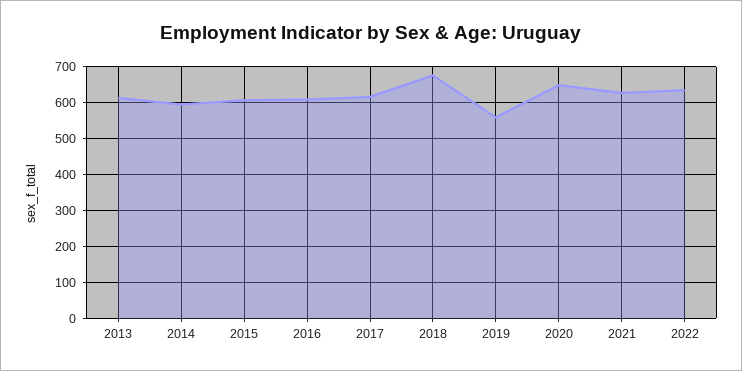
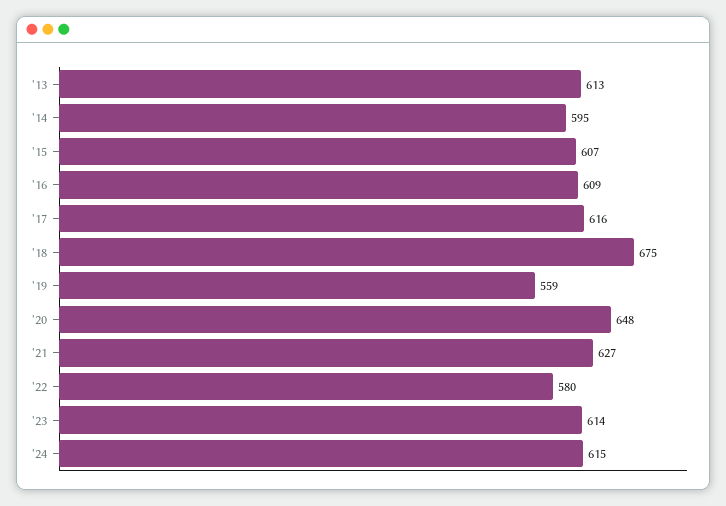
2022: 640 -> 580
'23: none -> 614
'24: none -> 615

